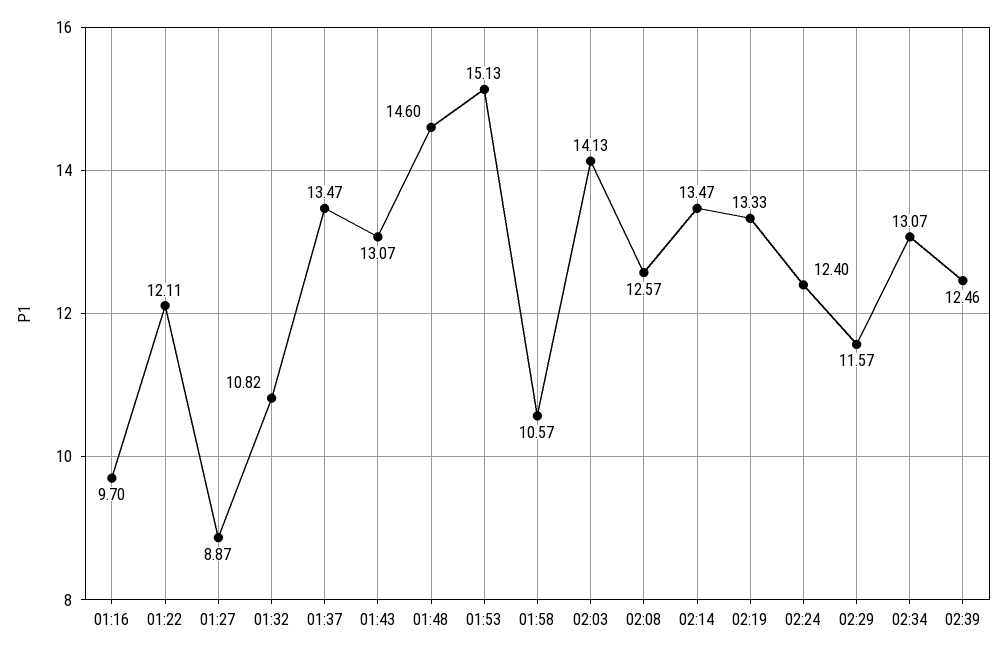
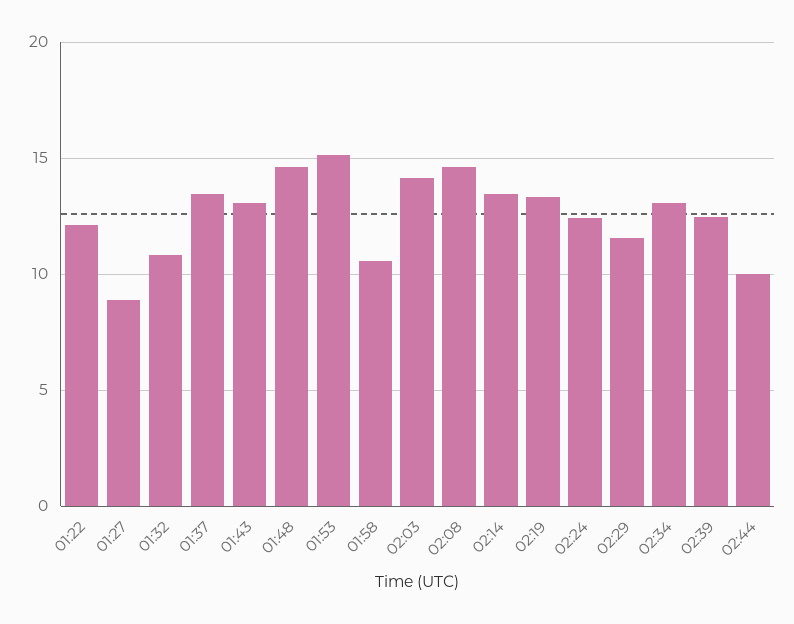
01:16: 9.7 -> none
02:08: 12.57 -> 14.5
02:44: none -> 10

